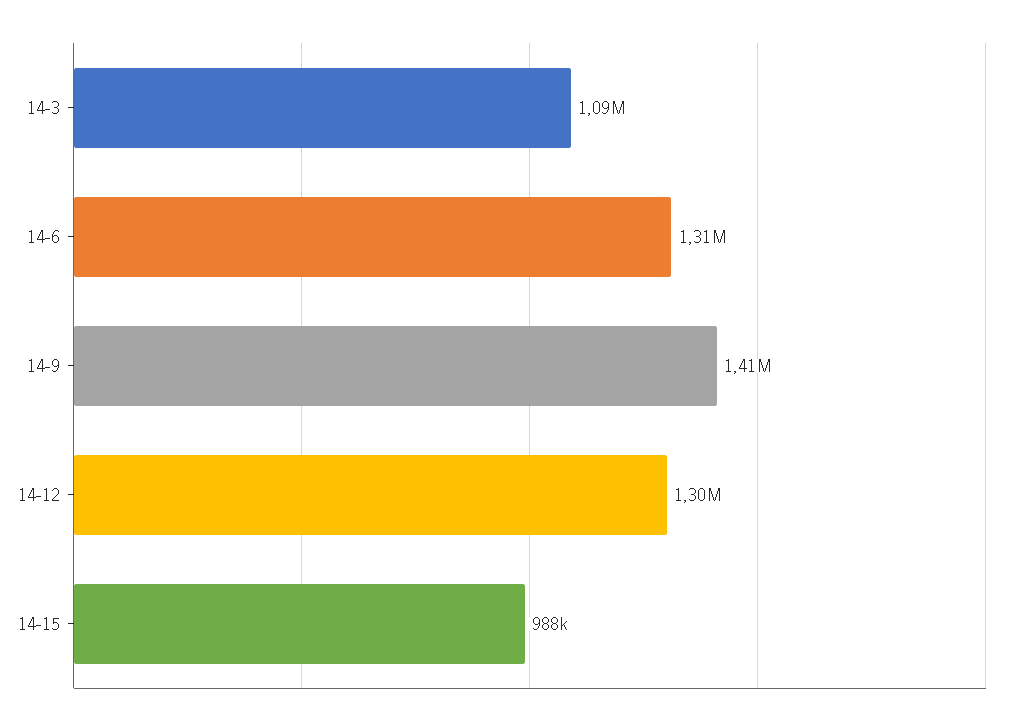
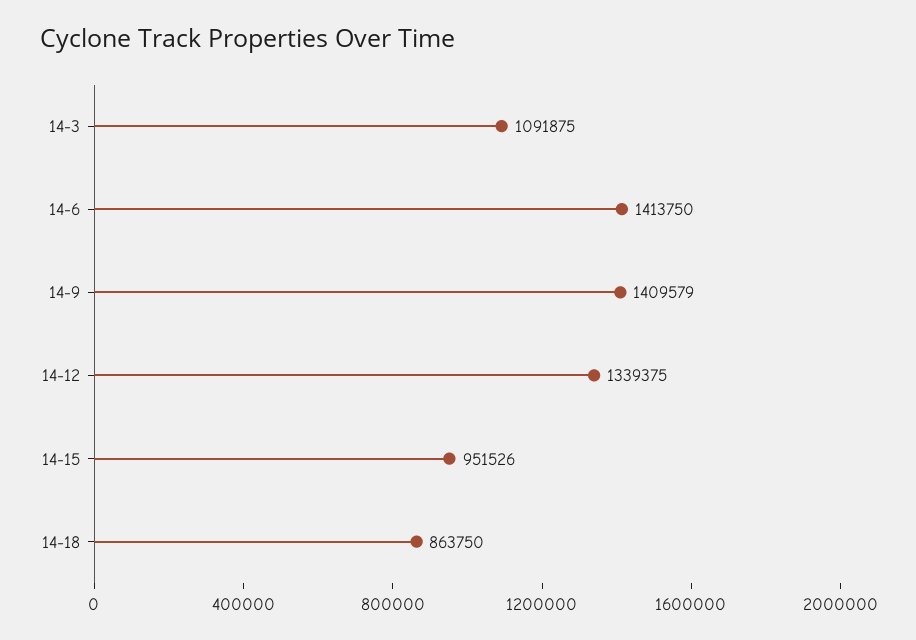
14-6: 1310000 -> 1413750
14-12: 1300000 -> 1339375
14-15: 988000 -> 951526
14-18: none -> 863750

